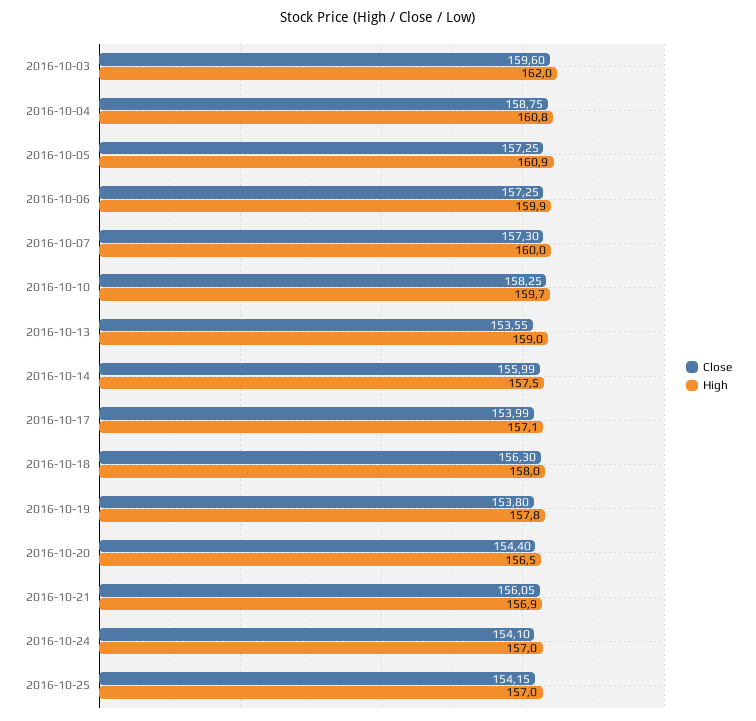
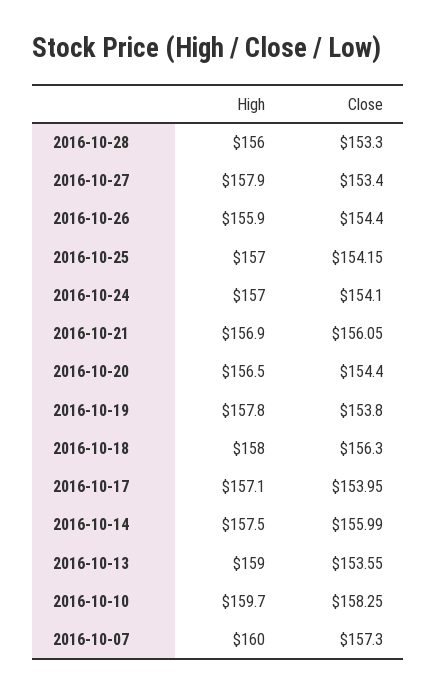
Close, 2016-10-03: 159.6 -> none
High, 2016-10-03: 162 -> none
Close, 2016-10-04: 158.75 -> none
High, 2016-10-04: 160.8 -> none
Close, 2016-10-05: 157.25 -> none
High, 2016-10-05: 160.9 -> none
Close, 2016-10-06: 157.25 -> none
High, 2016-10-06: 159.9 -> none
Close, 2016-10-17: 153.99 -> 153.95
High, 2016-10-28: none -> 156
Close, 2016-10-28: none -> 153.3
High, 2016-10-27: none -> 157.9
Close, 2016-10-27: none -> 153.4
High, 2016-10-26: none -> 155.9
Close, 2016-10-26: none -> 154.4

